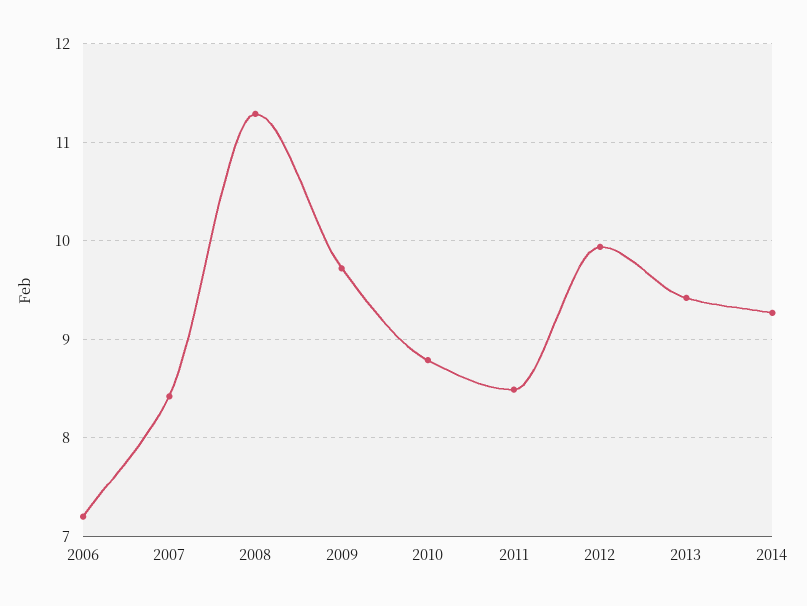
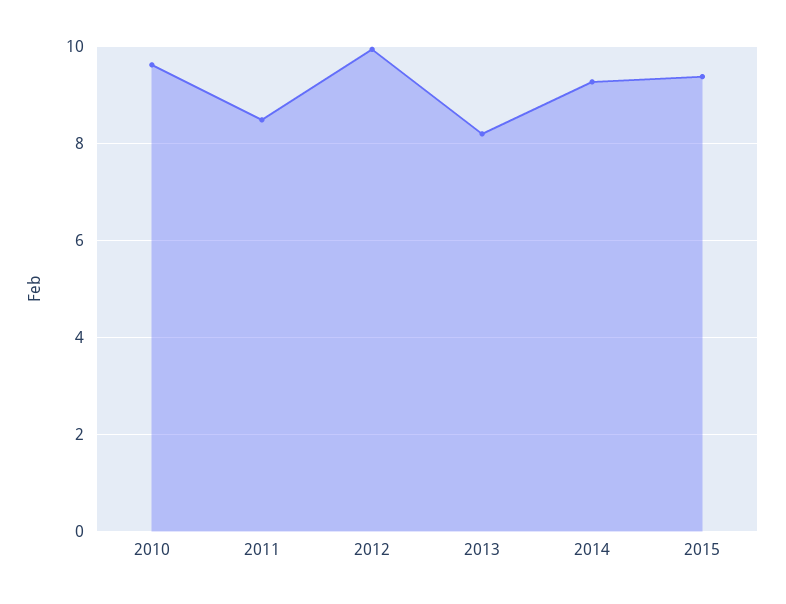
2006: 7.2 -> none
2007: 8.4 -> none
2008: 11.3 -> none
2009: 9.7 -> none
2010: 8.8 -> 9.6
2013: 9.4 -> 8.2
2015: none -> 9.4

